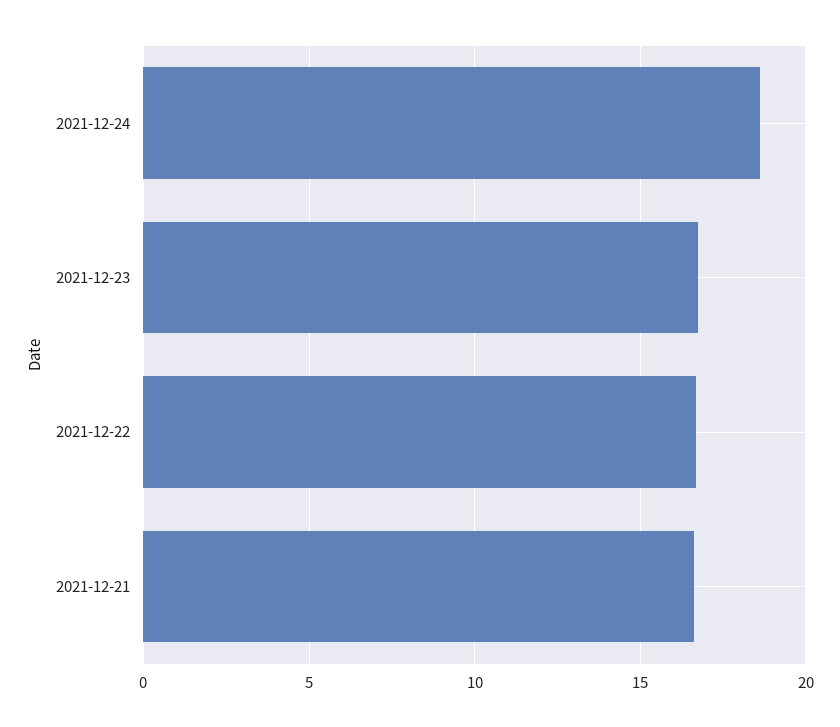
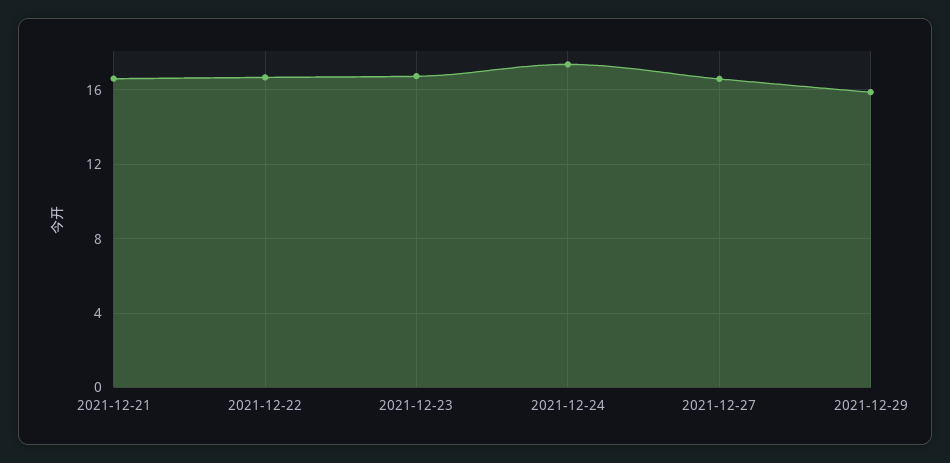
2021-12-24: 18.5 -> 17.5
2021-12-27: none -> 16.5
2021-12-29: none -> 16

